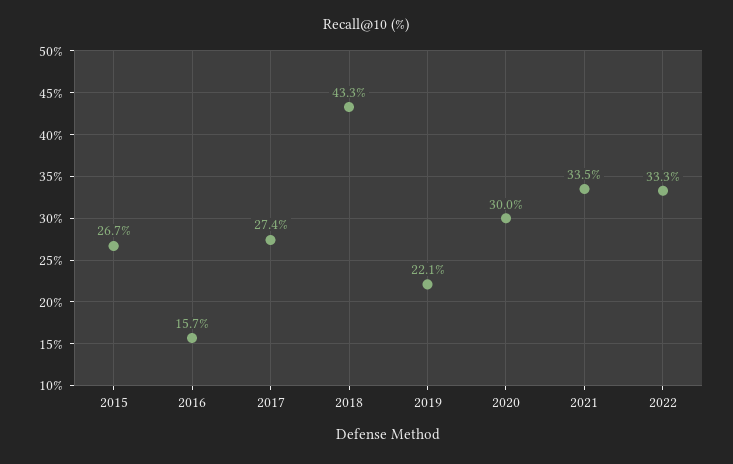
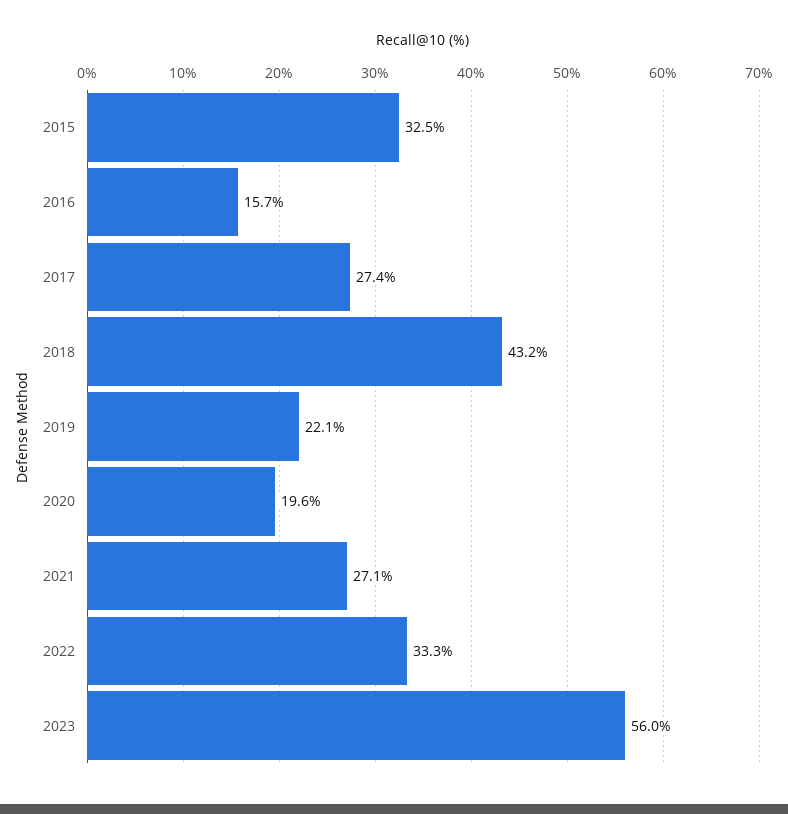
2015: 26.7 -> 32.5
2018: 43.3 -> 43.2
2020: 30 -> 19.6
2021: 33.5 -> 27.1
2023: none -> 56

